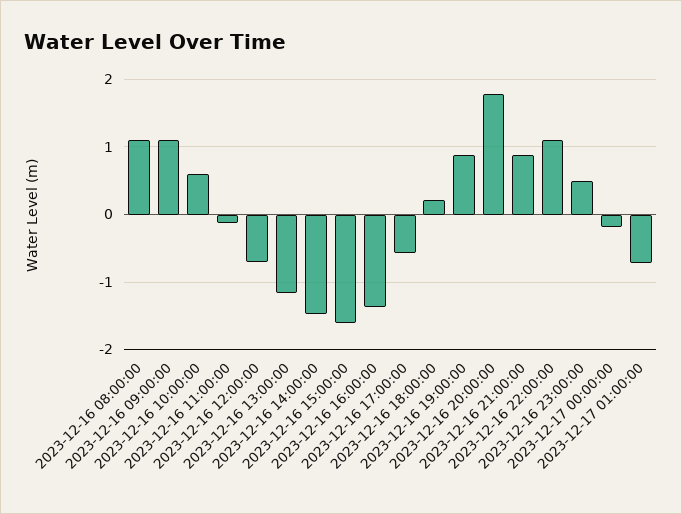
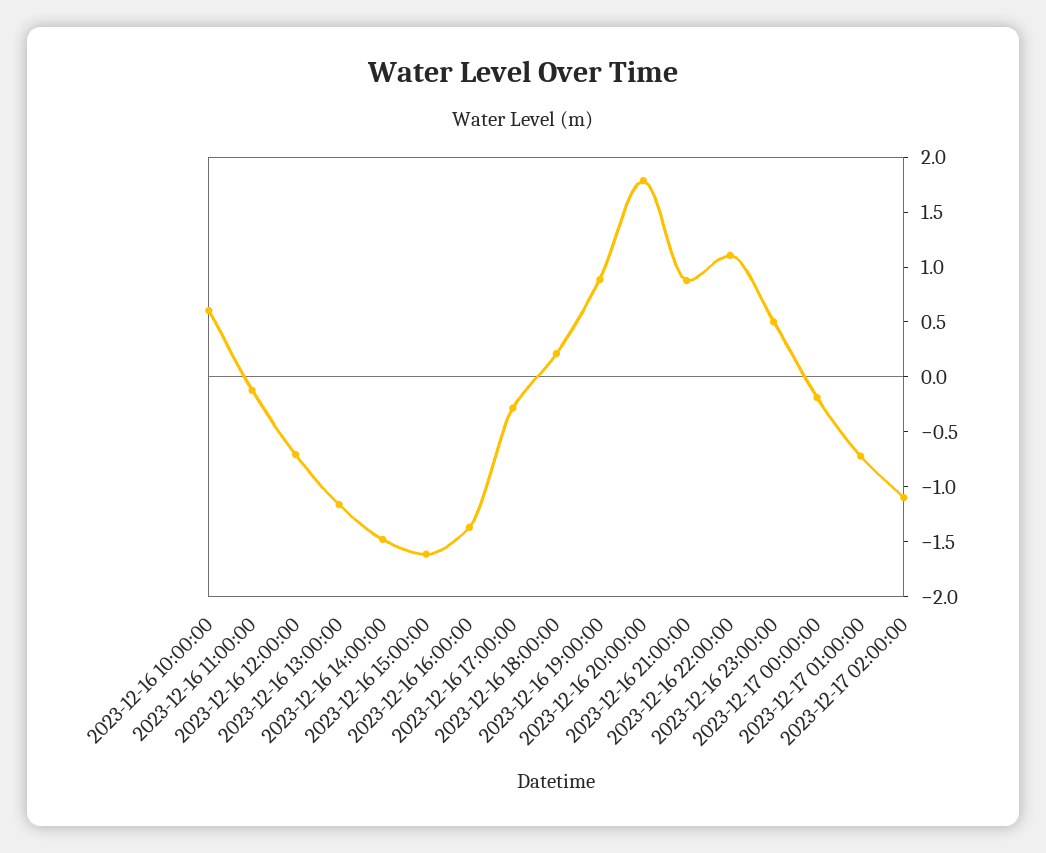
2023-12-16 08:00:00: 1.1 -> none
2023-12-16 09:00:00: 1.1 -> none
2023-12-16 17:00:00: -0.6 -> -0.3
2023-12-17 02:00:00: none -> -1.1

